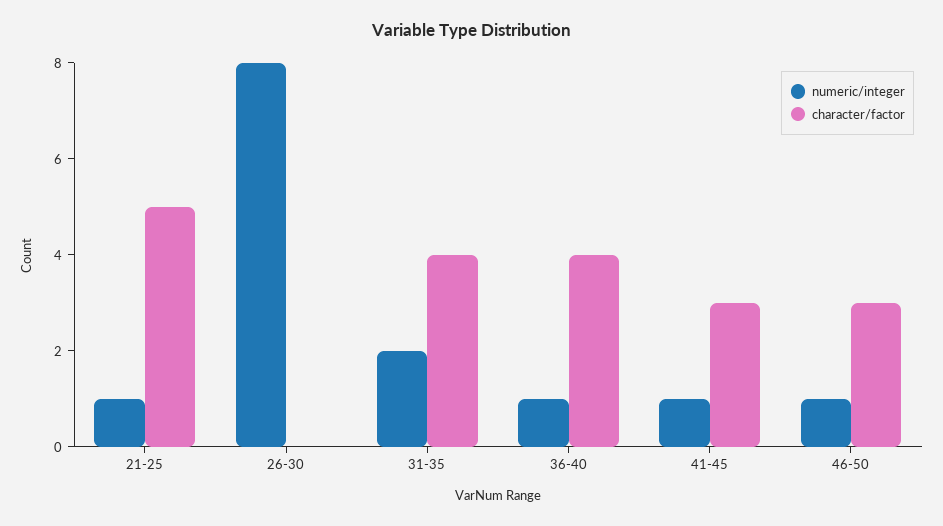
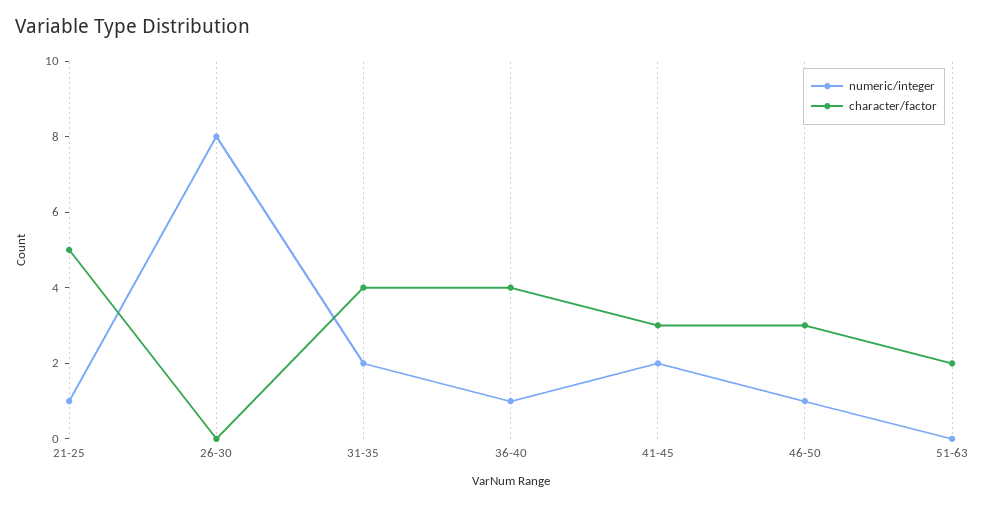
numeric/integer, 41-45: 1 -> 2
numeric/integer, 51-63: none -> 0
character/factor, 51-63: none -> 2

